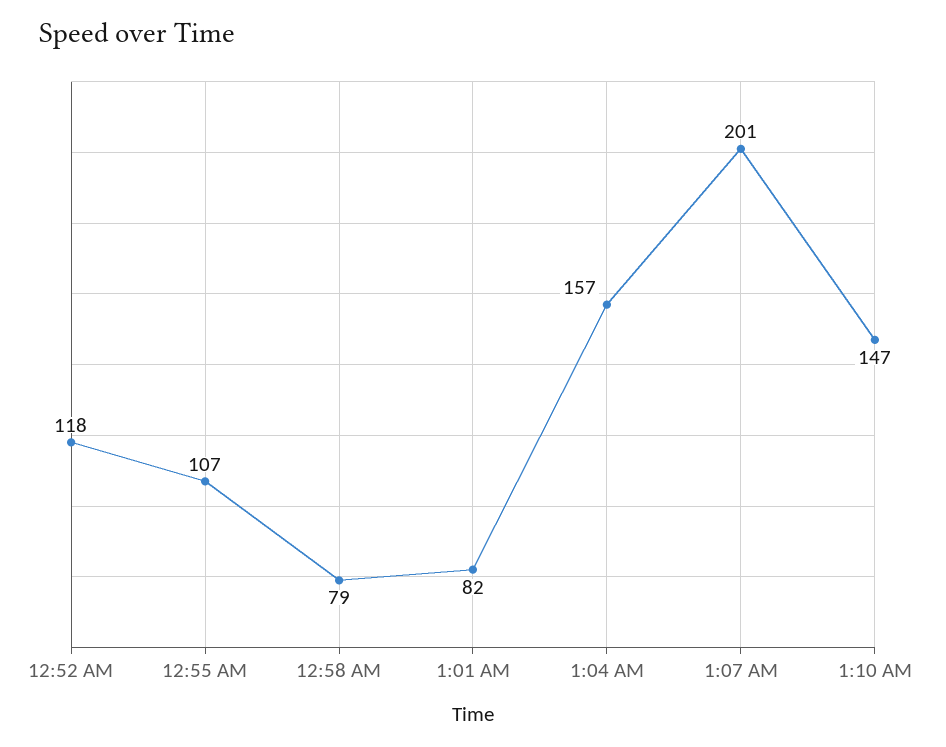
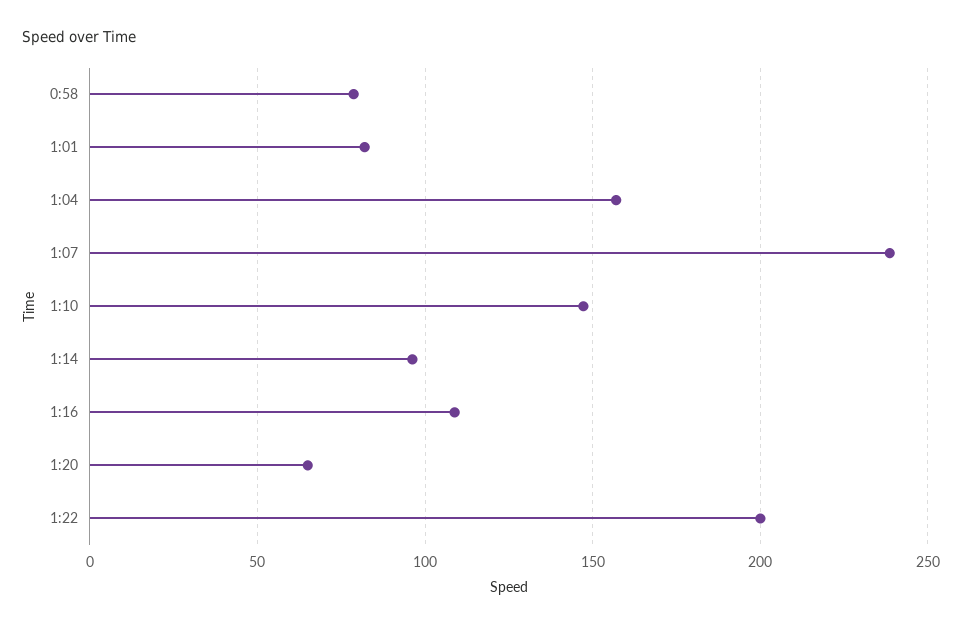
12:52 AM: 118 -> none
12:55 AM: 107 -> none
1:07 AM: 201 -> 240
1:14: none -> 95
1:16: none -> 110
1:20: none -> 65
1:22: none -> 200

